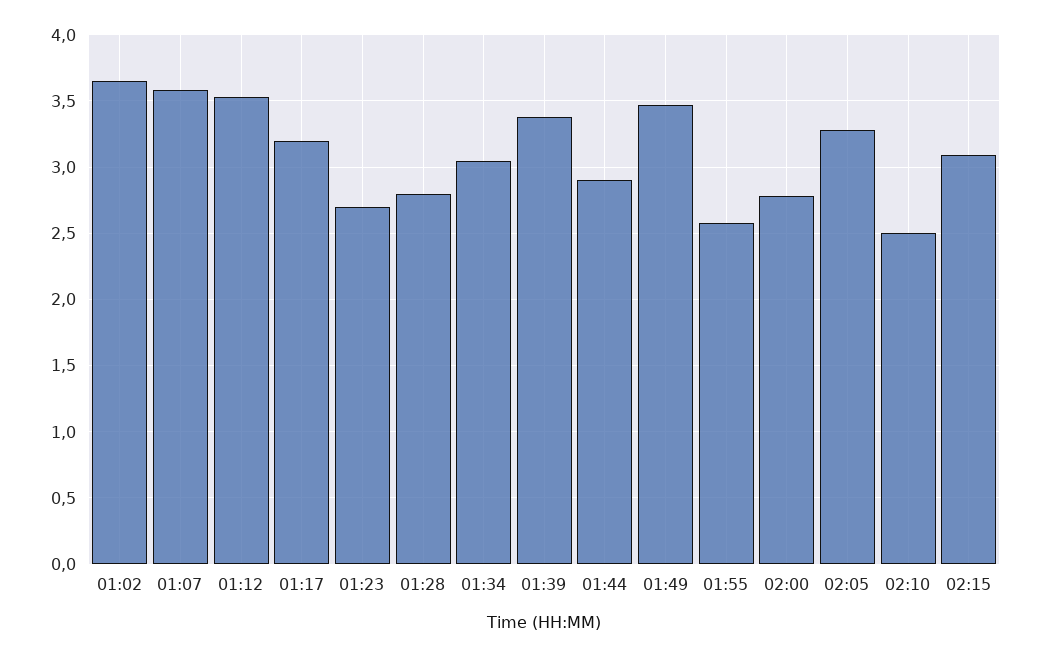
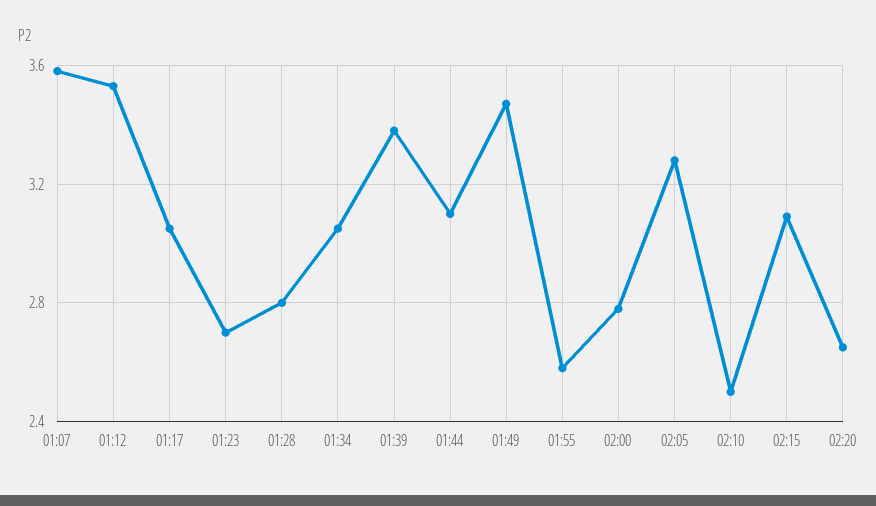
01:02: 3.65 -> none
01:17: 3.2 -> 3.05
01:44: 2.9 -> 3.1
02:20: none -> 2.65

